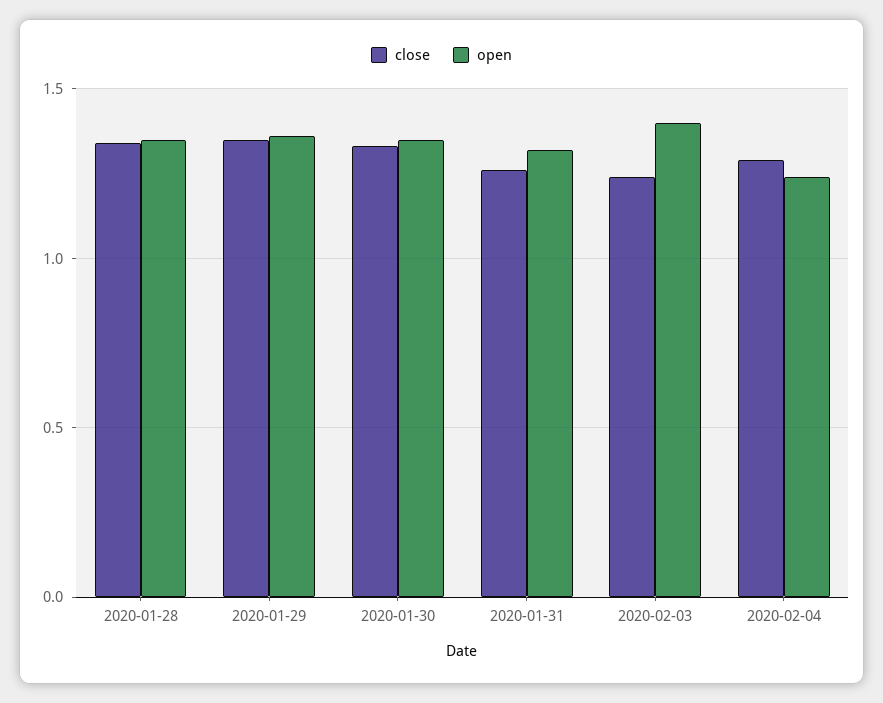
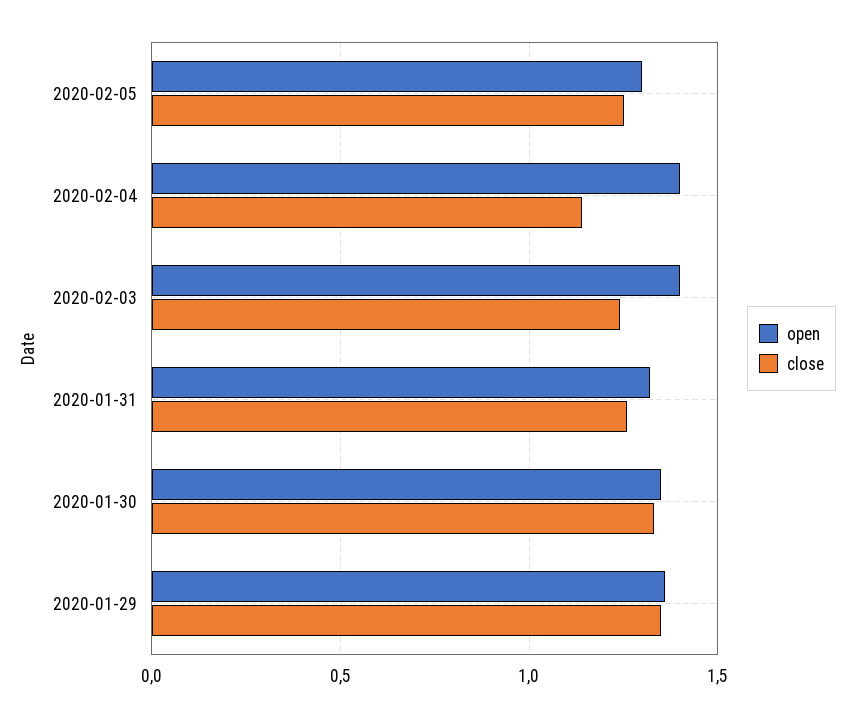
close, 2020-01-28: 1.35 -> none
open, 2020-01-28: 1.35 -> none
close, 2020-02-04: 1.3 -> 1.15
open, 2020-02-04: 1.25 -> 1.4
open, 2020-02-05: none -> 1.3
close, 2020-02-05: none -> 1.25

